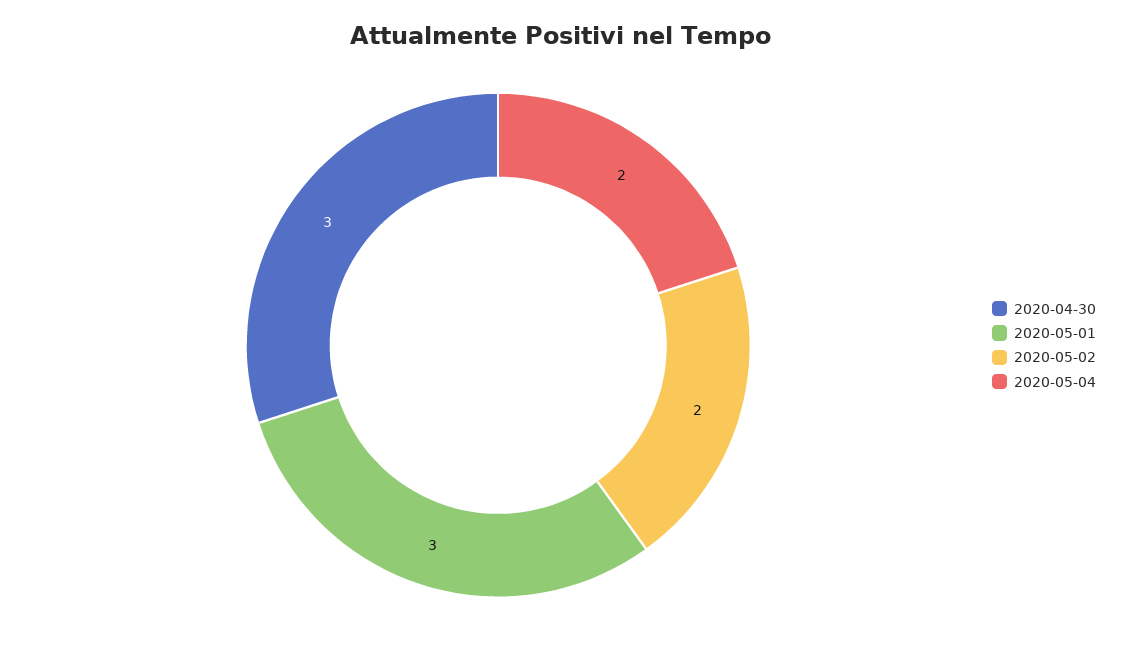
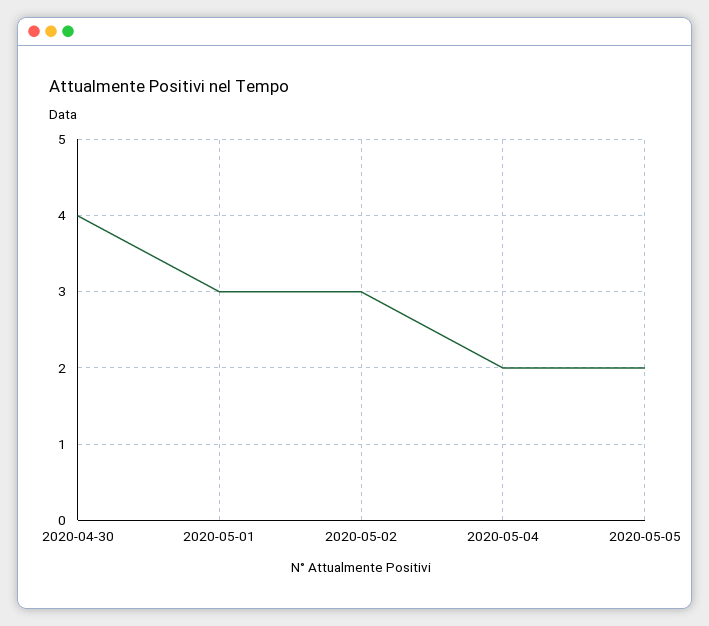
2020-04-30: 3 -> 4
2020-05-02: 2 -> 3
2020-05-05: none -> 2

